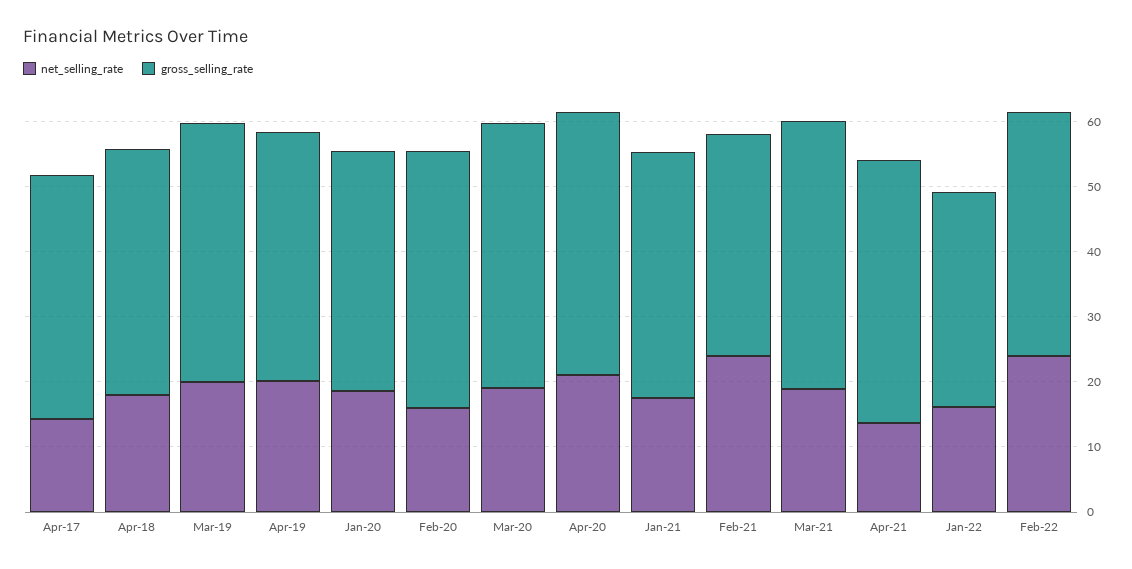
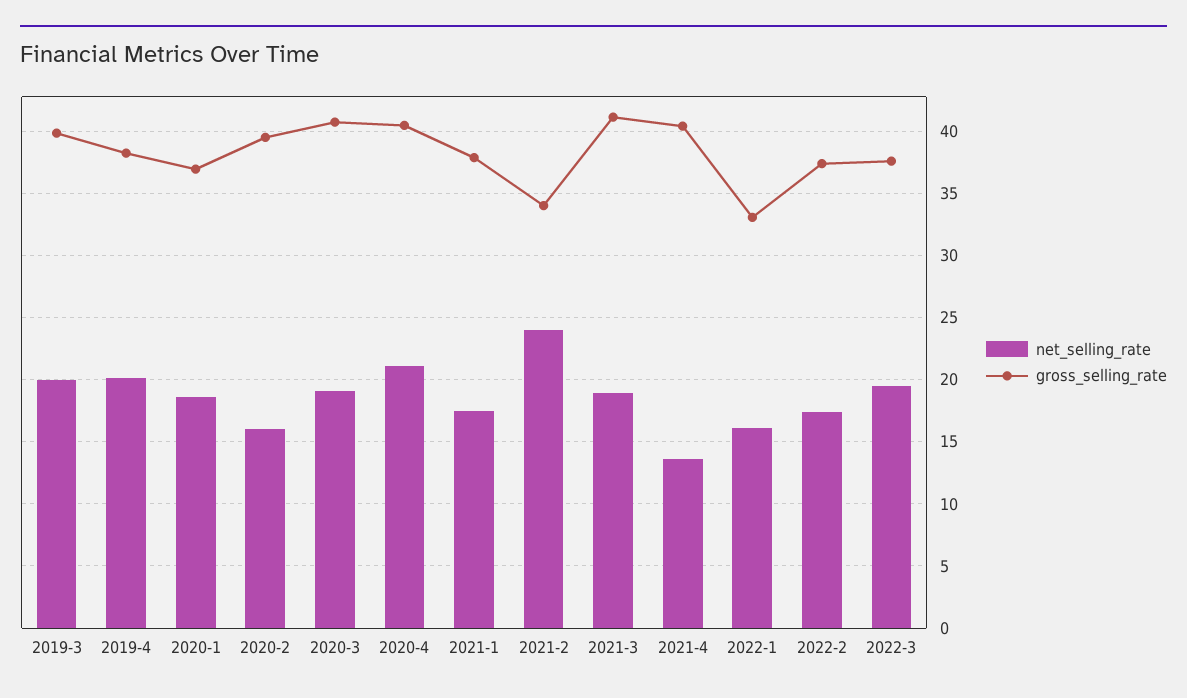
net_selling_rate, Apr-17: 14 -> none
gross_selling_rate, Apr-17: 38 -> none
net_selling_rate, Apr-18: 18 -> none
gross_selling_rate, Apr-18: 38 -> none
net_selling_rate, Feb-22: 24 -> 17.5
net_selling_rate, 2022-3: none -> 19.5
gross_selling_rate, 2022-3: none -> 37.5

